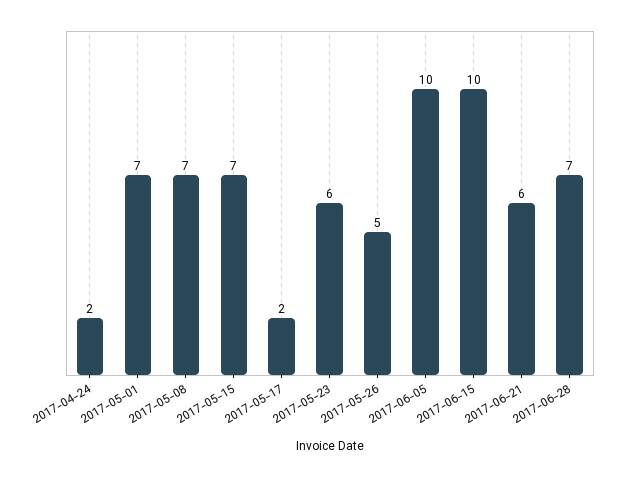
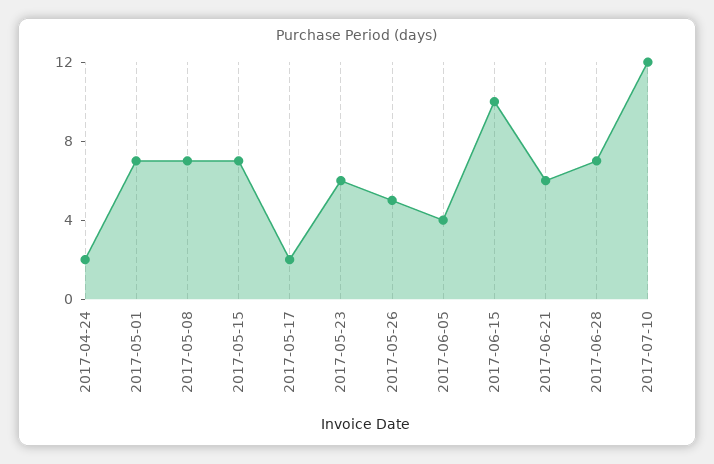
2017-06-05: 10 -> 4
2017-07-10: none -> 12

